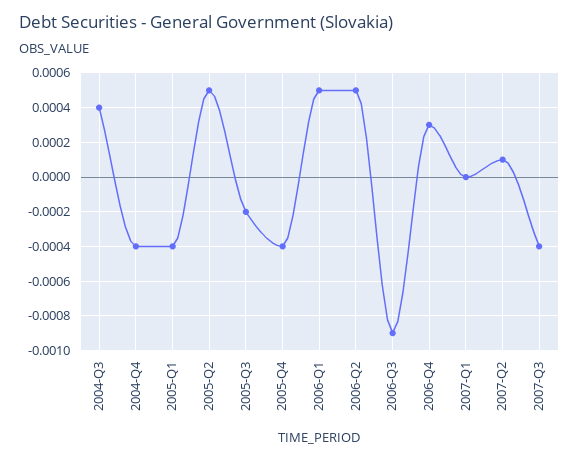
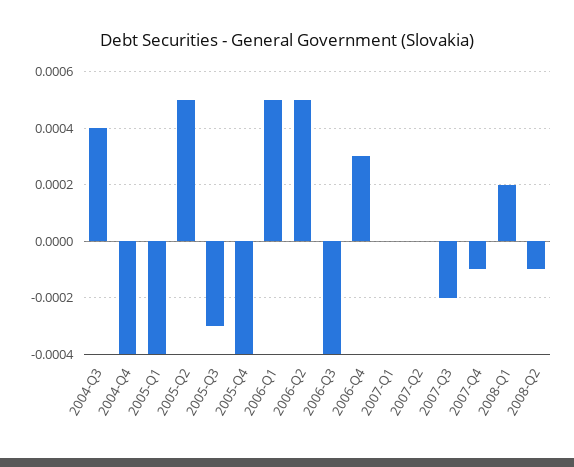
2005-Q3: -0.0002 -> -0.0003
2006-Q3: -0.0009 -> -0.0004
2007-Q2: 0.0001 -> 0
2007-Q3: -0.0004 -> -0.0002
2007-Q4: none -> -0.0001
2008-Q1: none -> 0.0002
2008-Q2: none -> -0.0001

